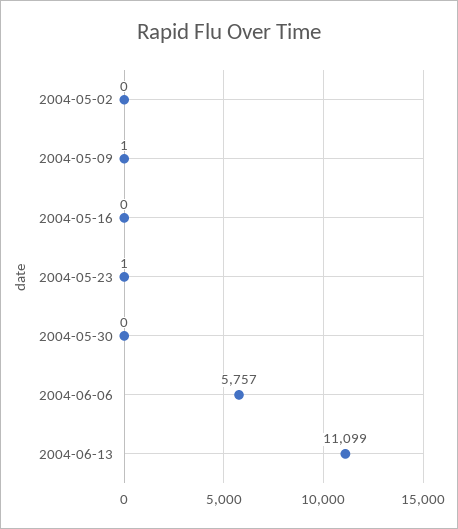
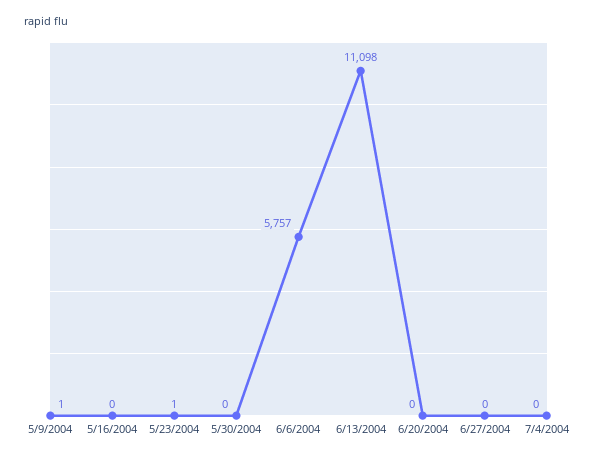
2004-05-02: 0 -> none
2004-06-13: 11099 -> 11098
6/20/2004: none -> 0
6/27/2004: none -> 0
7/4/2004: none -> 0

